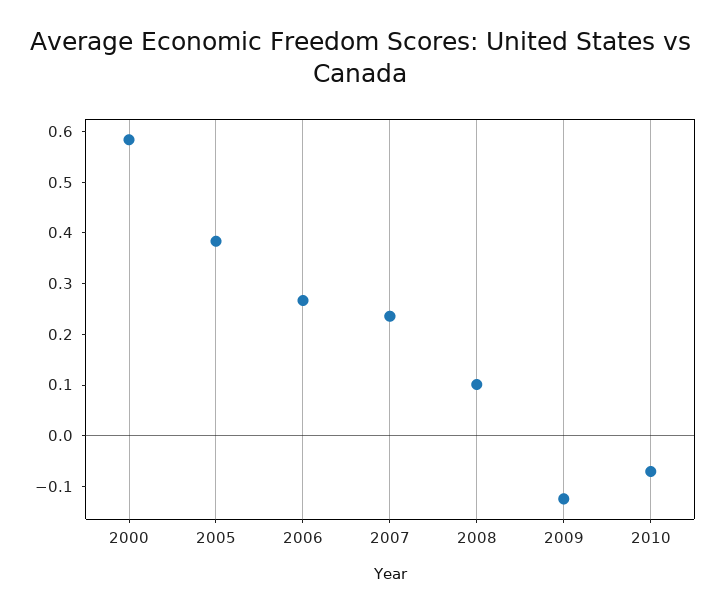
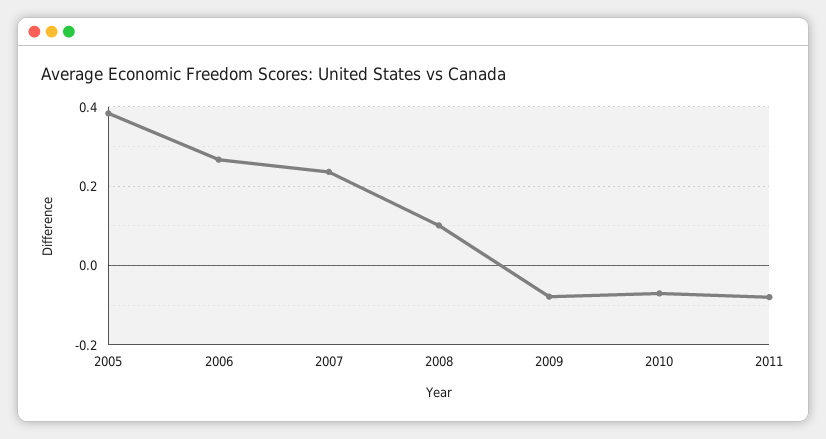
2000: 0.58 -> none
2009: -0.12 -> -0.08
2011: none -> -0.08

